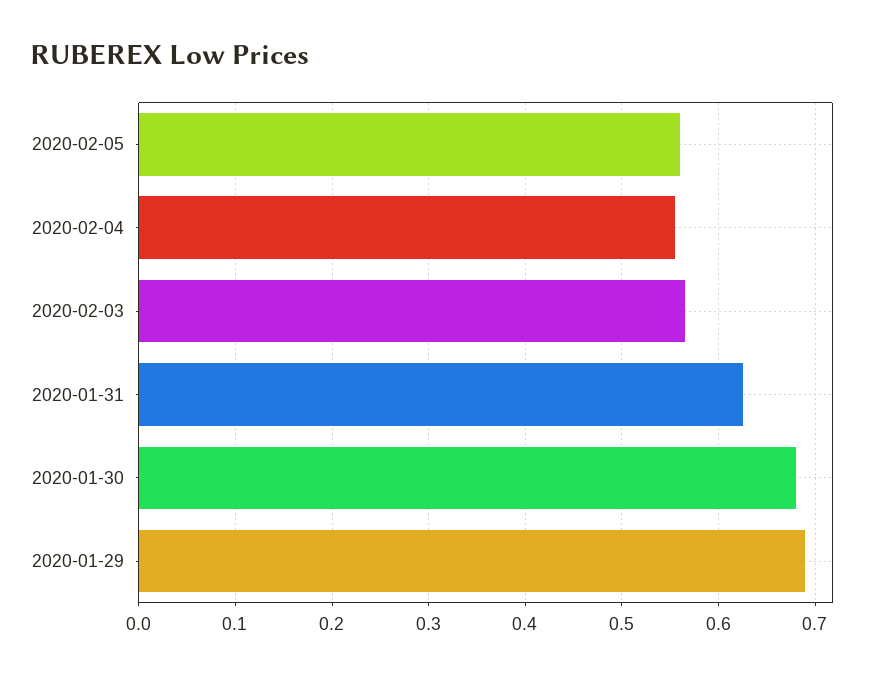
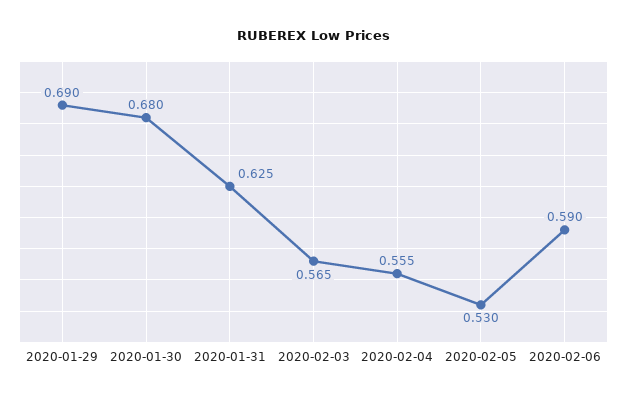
2020-02-05: 0.56 -> 0.53
2020-02-06: none -> 0.59

